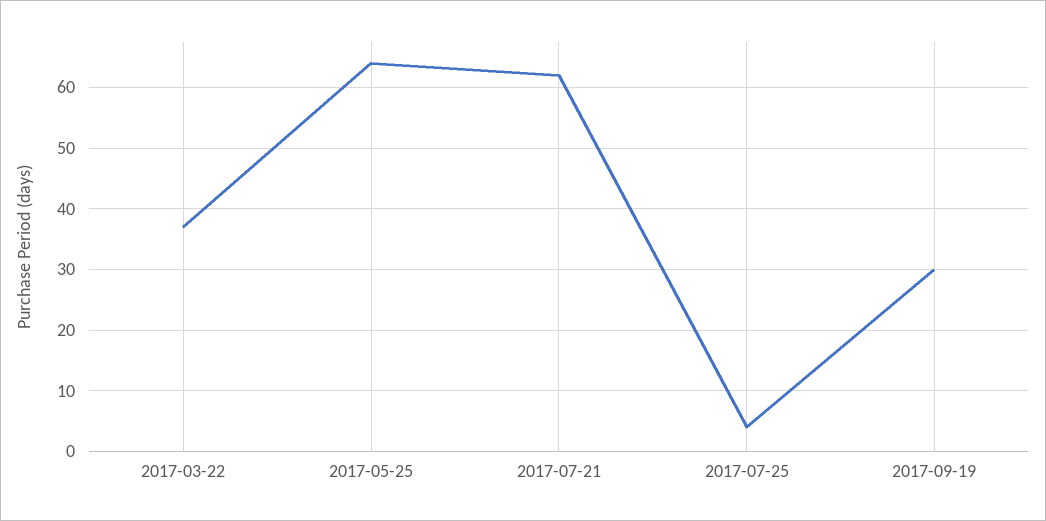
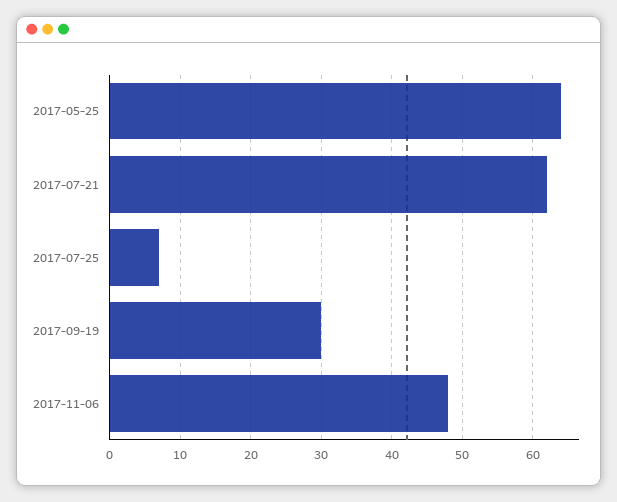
2017-03-22: 37 -> none
2017-07-25: 4 -> 7
2017-11-06: none -> 48

